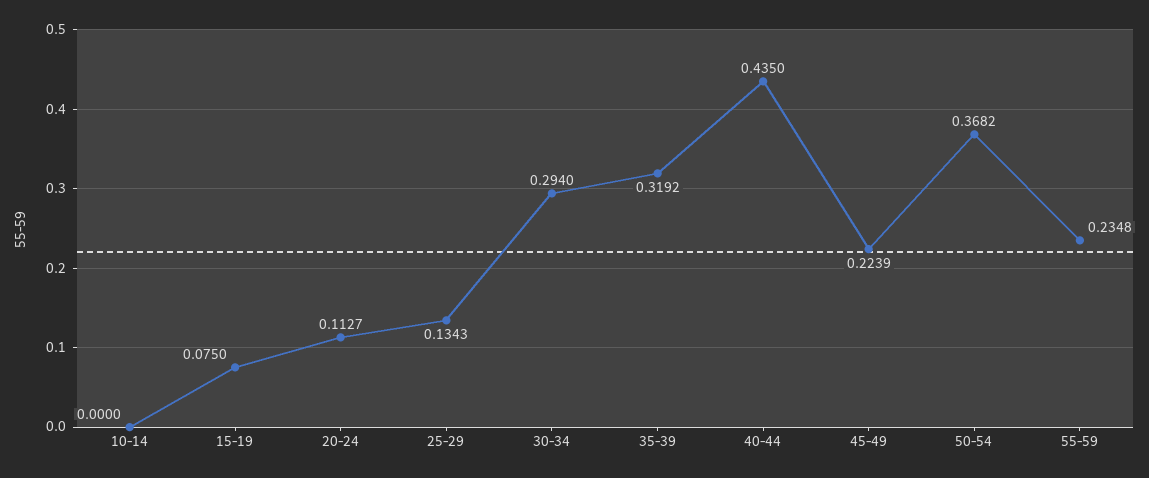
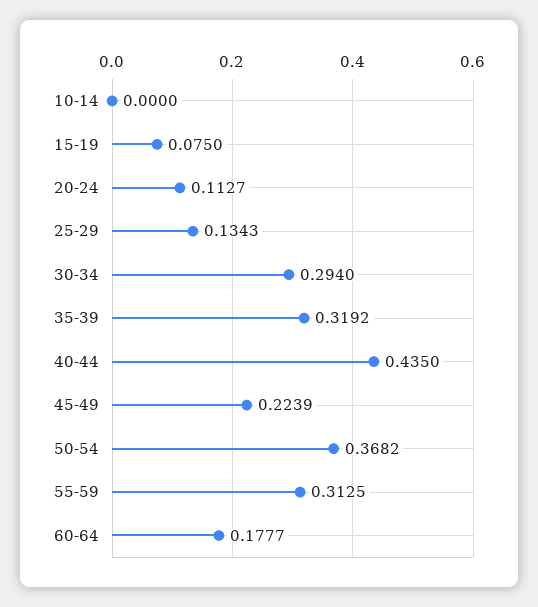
55-59: 0.2348 -> 0.3125
60-64: none -> 0.1777

